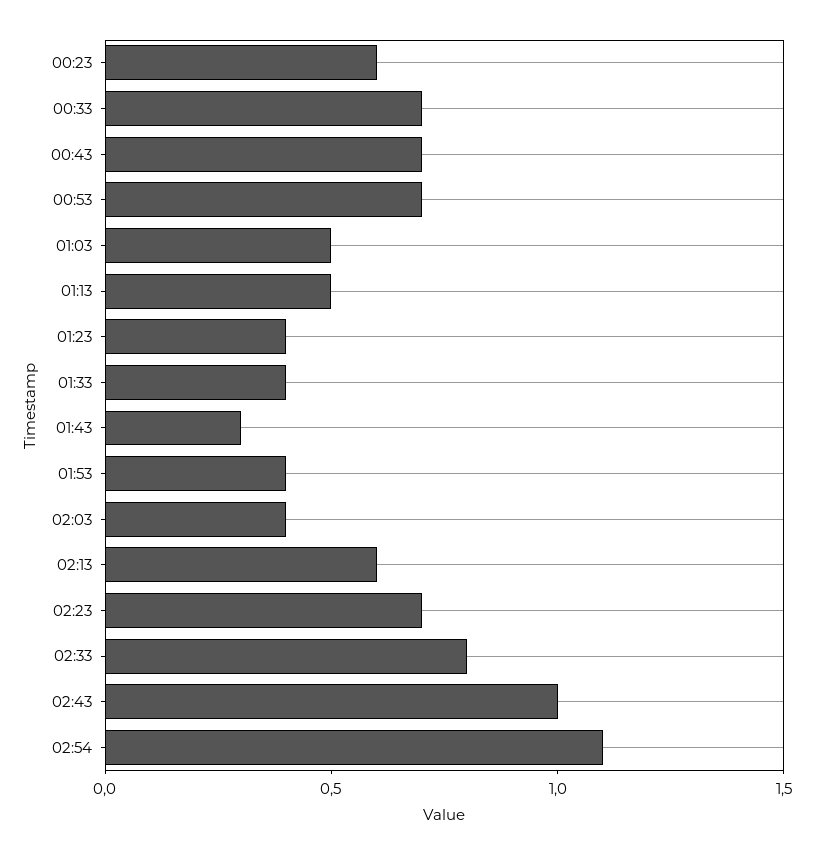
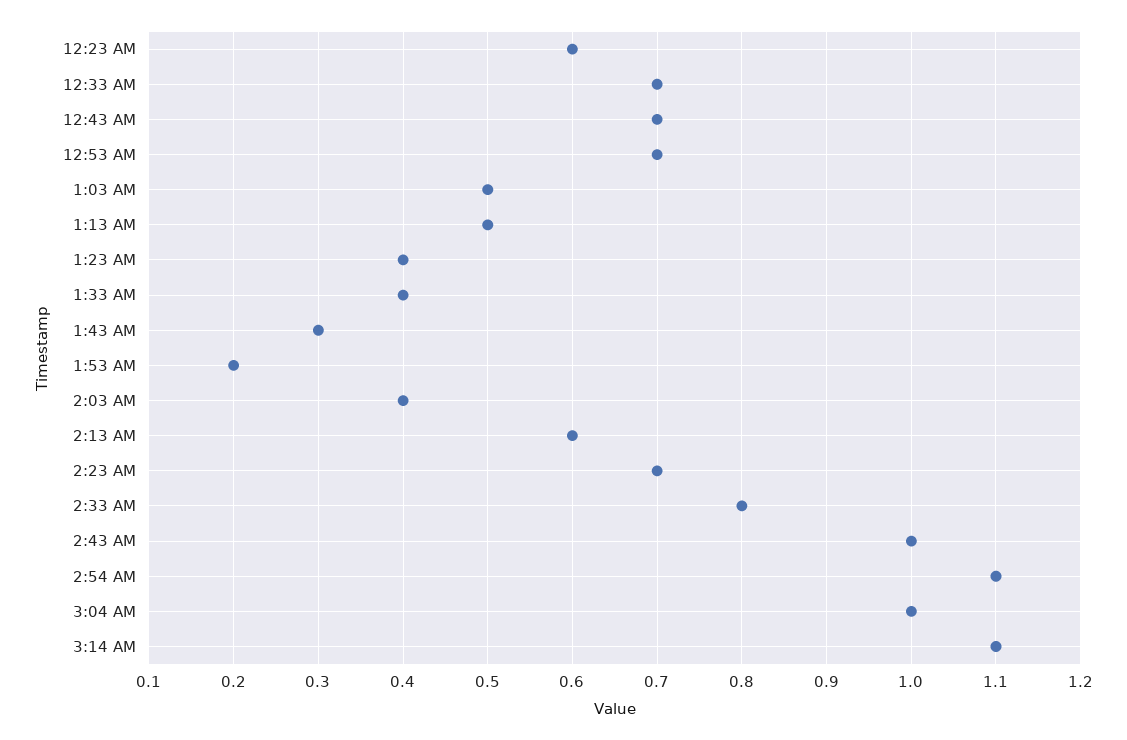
01:53: 0.4 -> 0.2
3:04 AM: none -> 1
3:14 AM: none -> 1.1

